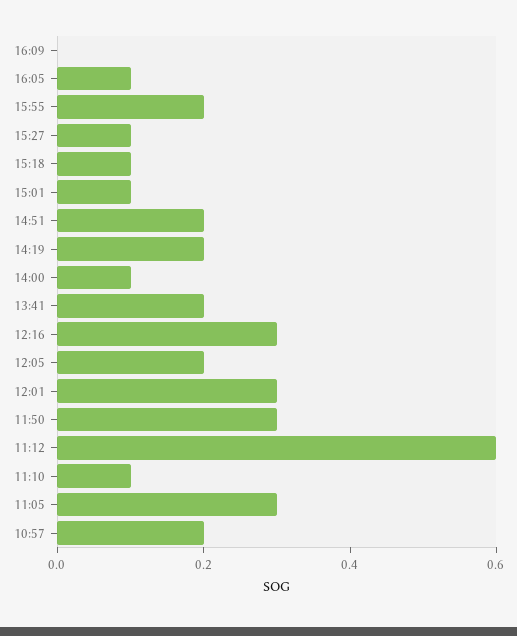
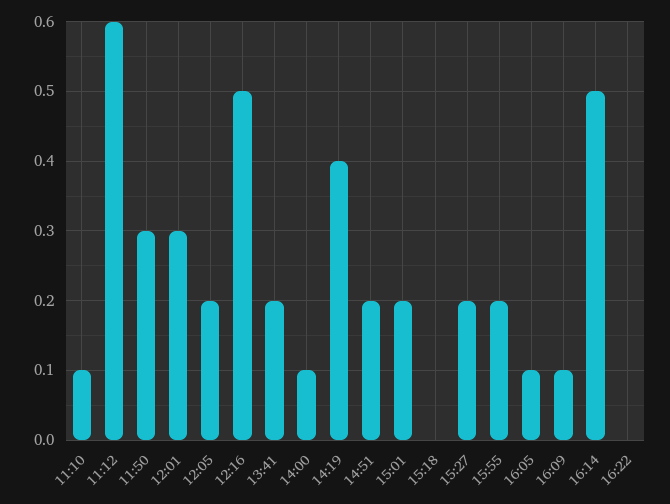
16:09: 0 -> 0.1
15:27: 0.1 -> 0.2
15:18: 0.1 -> 0
15:01: 0.1 -> 0.2
14:19: 0.2 -> 0.4
12:16: 0.3 -> 0.5
11:05: 0.3 -> none
10:57: 0.2 -> none
16:14: none -> 0.5
16:22: none -> 0

